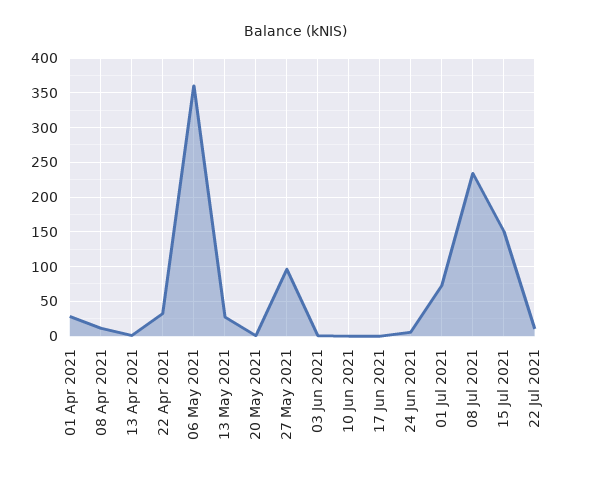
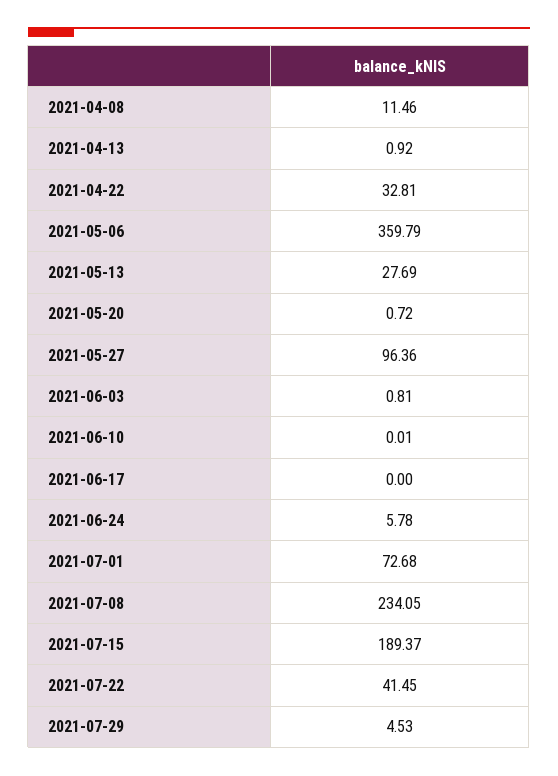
01 Apr 2021: 30 -> none
15 Jul 2021: 150 -> 189.37
22 Jul 2021: 10 -> 41.45
2021-07-29: none -> 4.53

